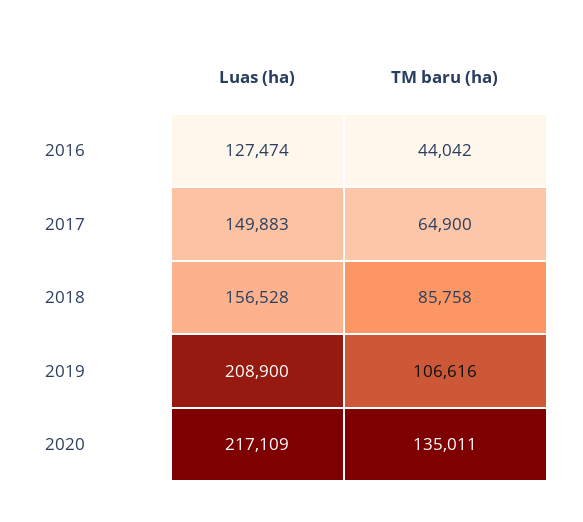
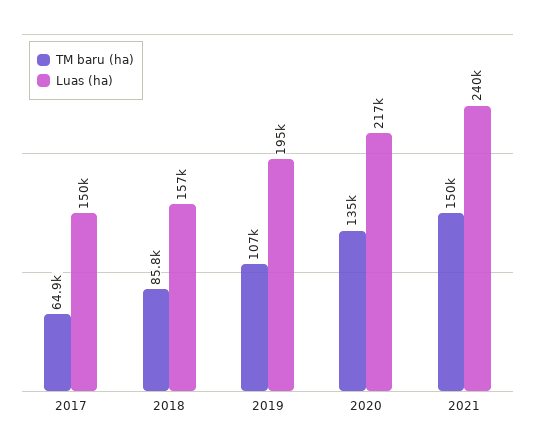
Luas (ha), 2016: 127474 -> none
TM baru (ha), 2016: 44042 -> none
Luas (ha), 2019: 208900 -> 195000
TM baru (ha), 2021: none -> 150000
Luas (ha), 2021: none -> 240000

